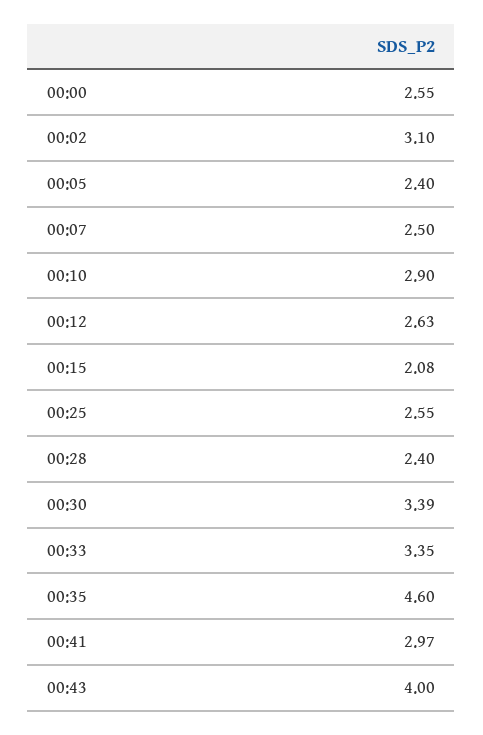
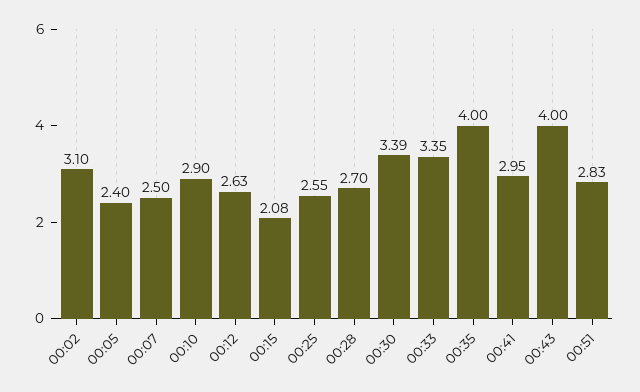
00:00: 2.55 -> none
00:28: 2.4 -> 2.7
00:35: 4.6 -> 4
00:41: 2.97 -> 2.95
00:51: none -> 2.83

